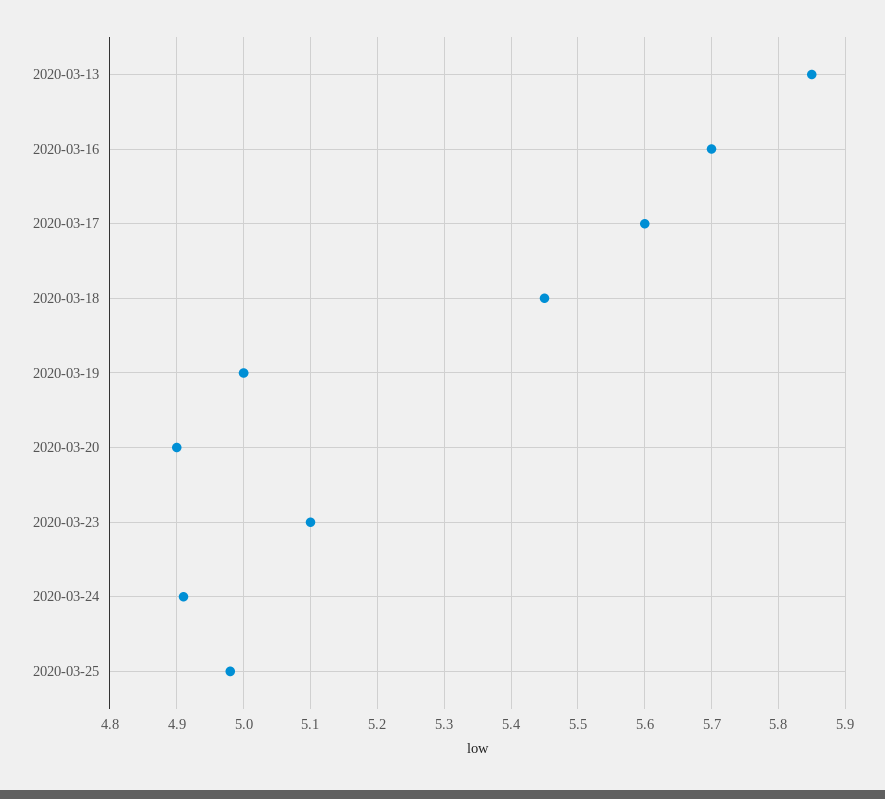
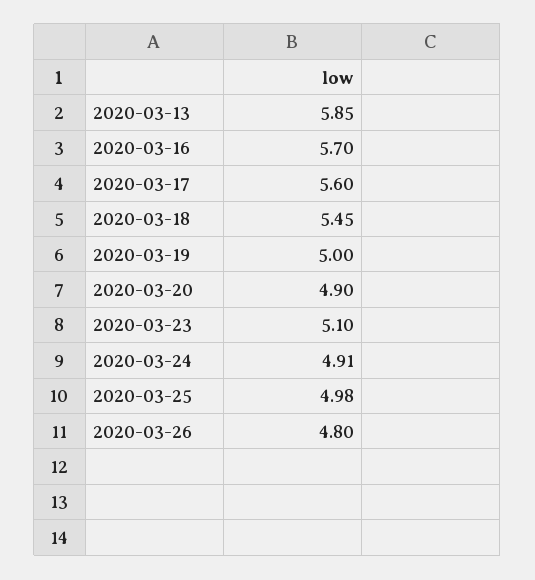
2020-03-26: none -> 4.8

